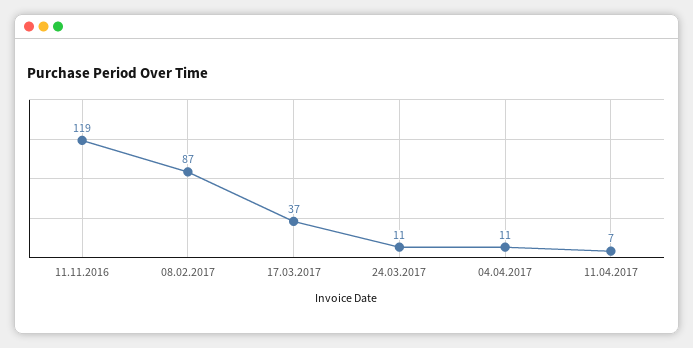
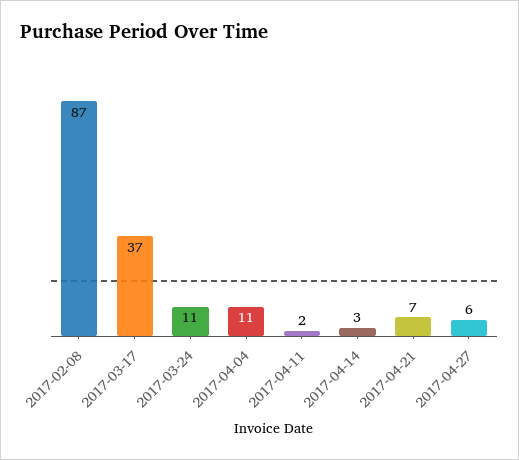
11.11.2016: 119 -> none
11.04.2017: 7 -> 2
2017-04-14: none -> 3
2017-04-21: none -> 7
2017-04-27: none -> 6

